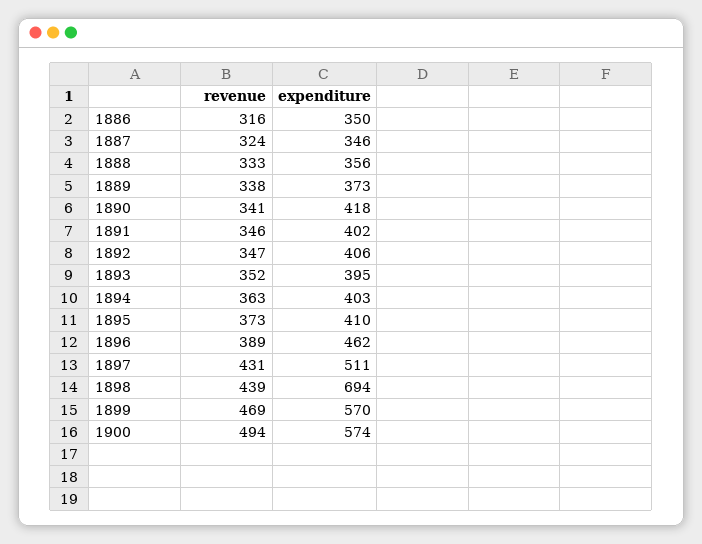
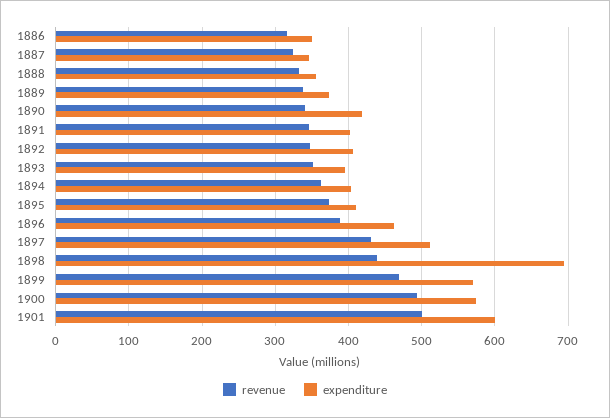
revenue, 1901: none -> 500
expenditure, 1901: none -> 600

